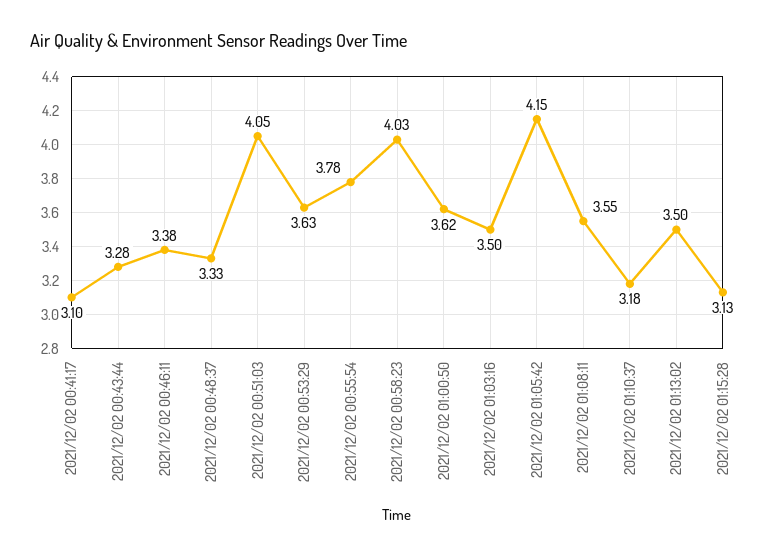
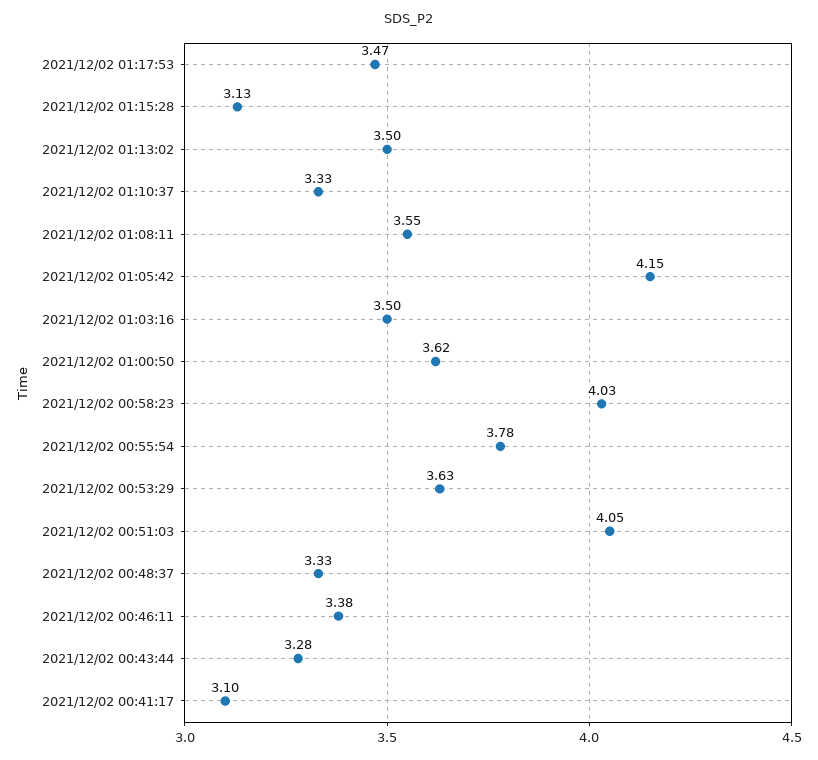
2021/12/02 01:10:37: 3.18 -> 3.33
2021/12/02 01:17:53: none -> 3.47

